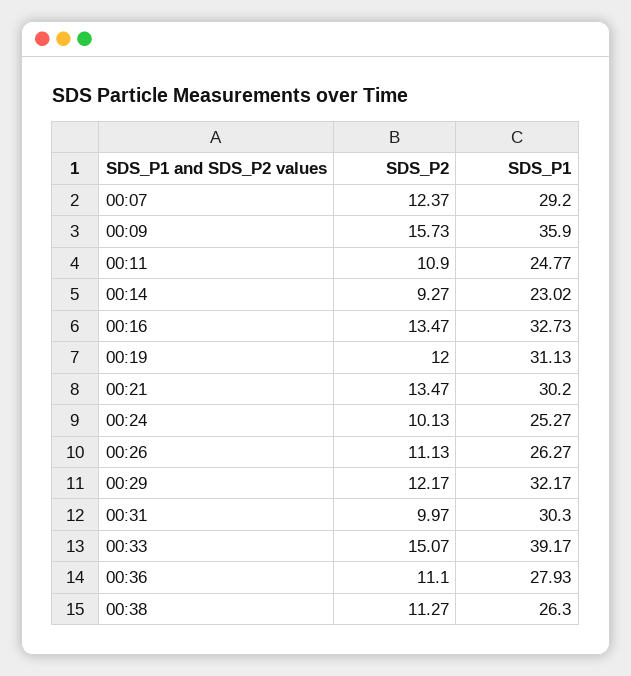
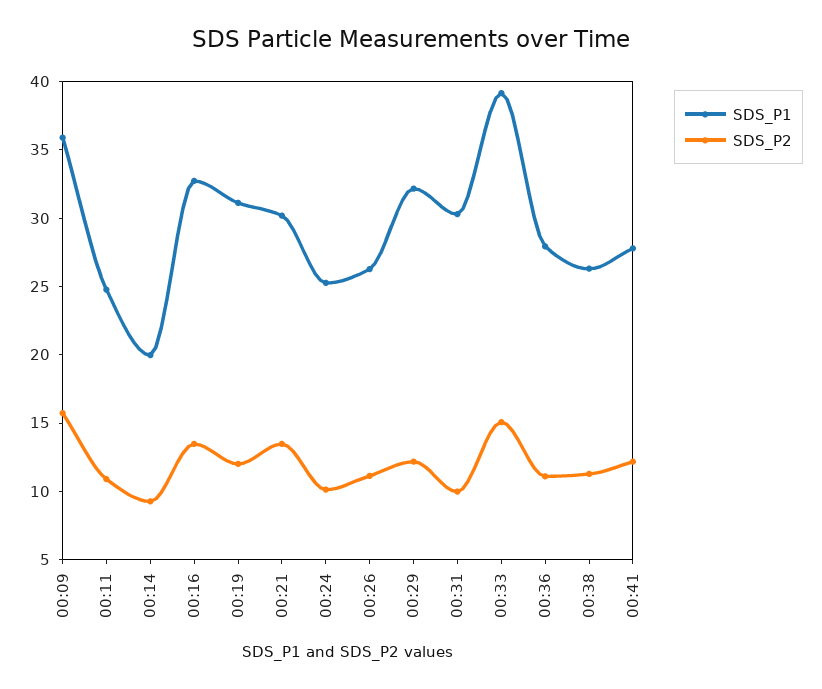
SDS_P2, 00:07: 12.37 -> none
SDS_P1, 00:07: 29.2 -> none
SDS_P1, 00:14: 23.02 -> 20
SDS_P1, 00:41: none -> 28
SDS_P2, 00:41: none -> 12

